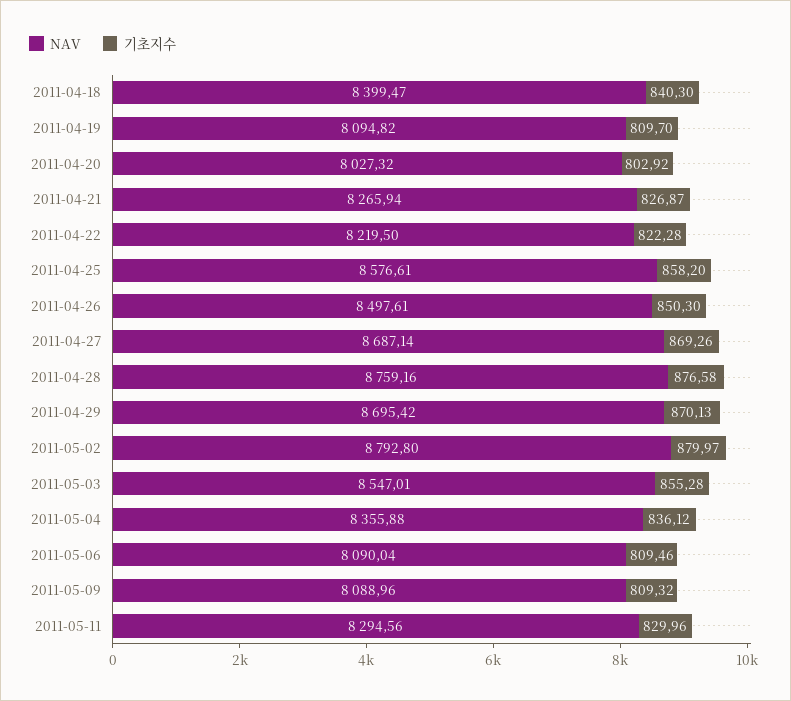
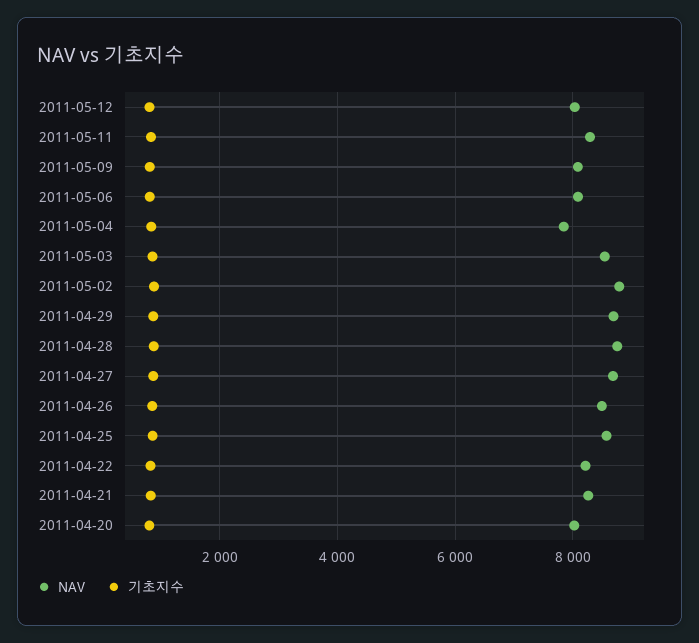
NAV, 2011-04-18: 8399.47 -> none
기초지수, 2011-04-18: 840.3 -> none
NAV, 2011-04-19: 8094.82 -> none
기초지수, 2011-04-19: 809.7 -> none
NAV, 2011-05-04: 8355.88 -> 7800
NAV, 2011-05-12: none -> 8000
기초지수, 2011-05-12: none -> 800

